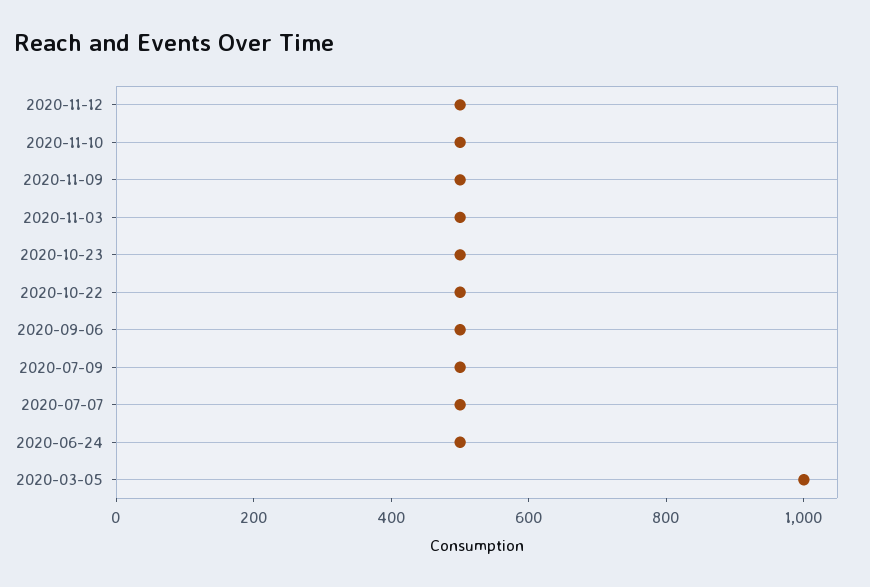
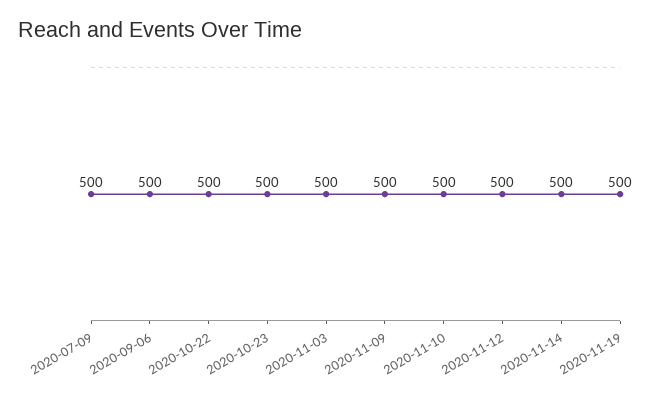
2020-07-07: 500 -> none
2020-06-24: 500 -> none
2020-03-05: 1000 -> none
2020-11-14: none -> 500
2020-11-19: none -> 500

